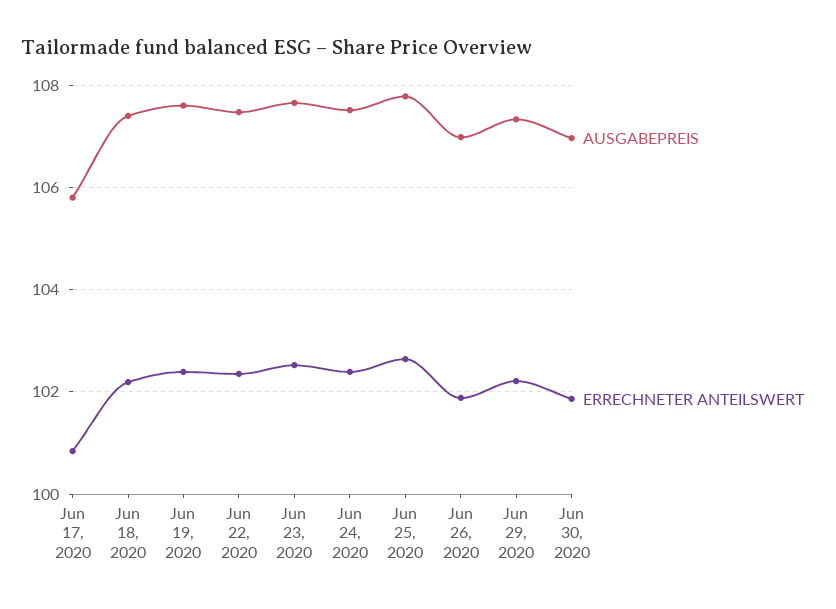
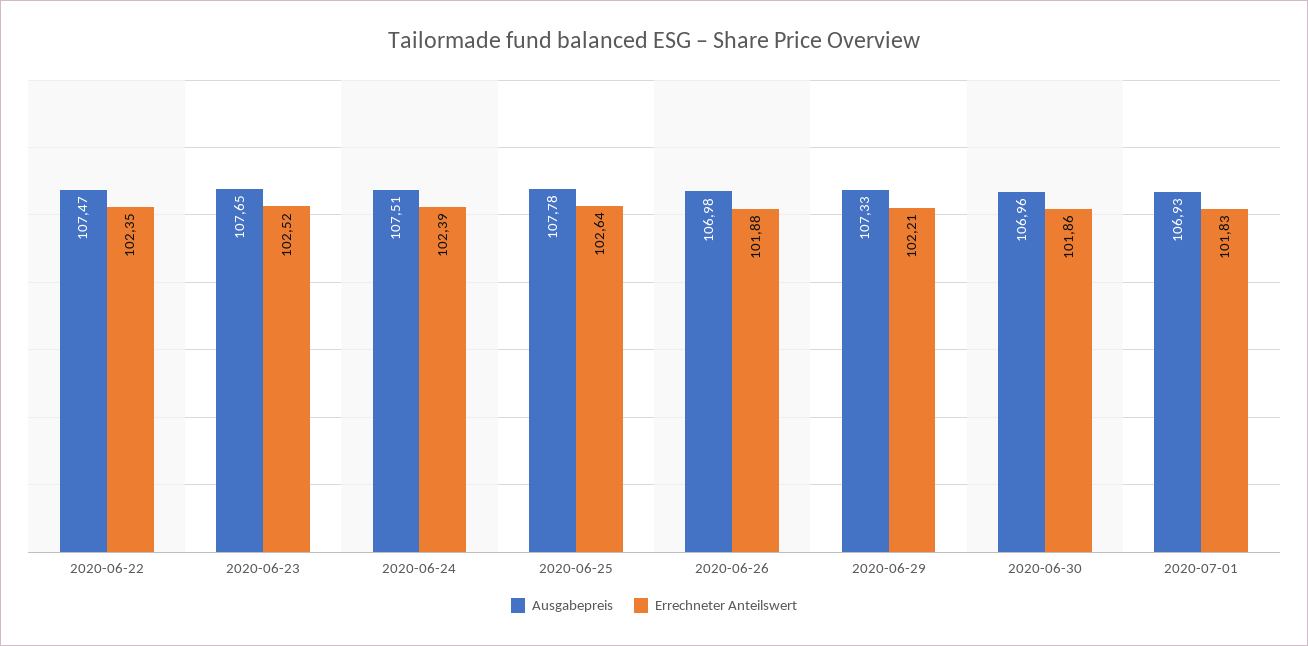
AUSGABEPREIS, Jun 17, 2020: 105.8 -> none
ERRECHNETER ANTEILSWERT, Jun 17, 2020: 100.8 -> none
AUSGABEPREIS, Jun 18, 2020: 107.4 -> none
ERRECHNETER ANTEILSWERT, Jun 18, 2020: 102.2 -> none
AUSGABEPREIS, Jun 19, 2020: 107.6 -> none
ERRECHNETER ANTEILSWERT, Jun 19, 2020: 102.4 -> none
AUSGABEPREIS, 2020-07-01: none -> 106.93
ERRECHNETER ANTEILSWERT, 2020-07-01: none -> 101.83

